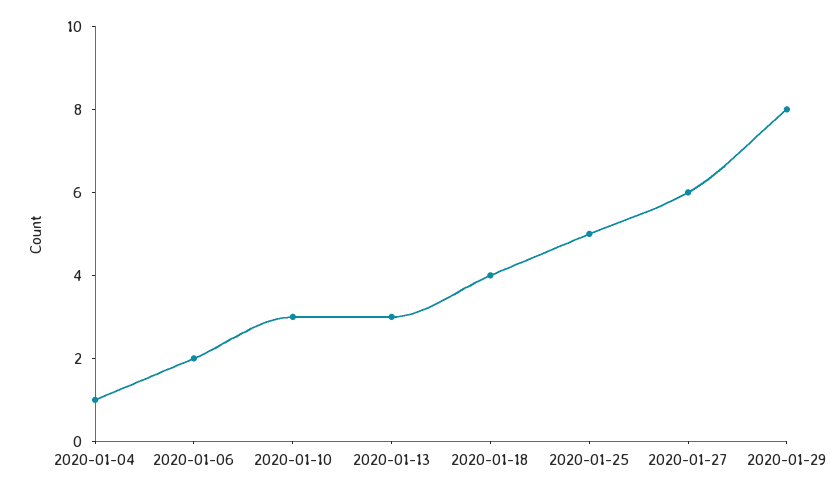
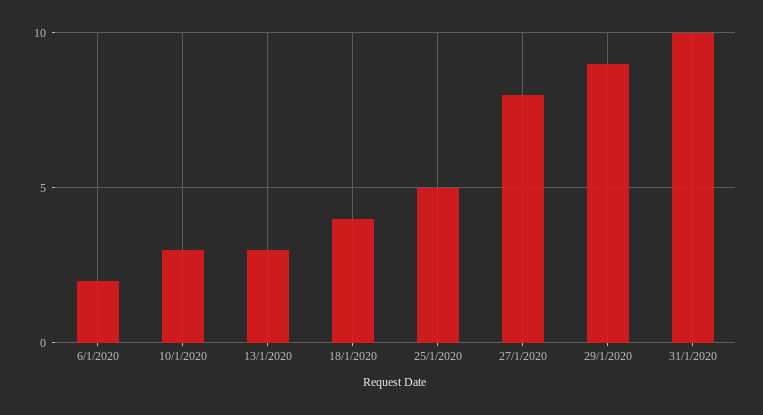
2020-01-04: 1 -> none
2020-01-27: 6 -> 8
2020-01-29: 8 -> 9
31/1/2020: none -> 10

